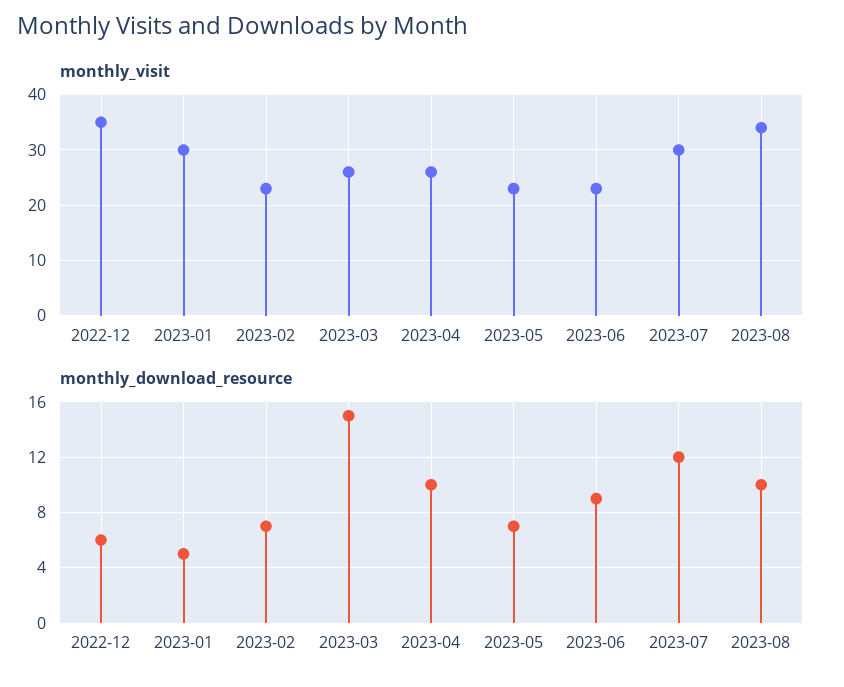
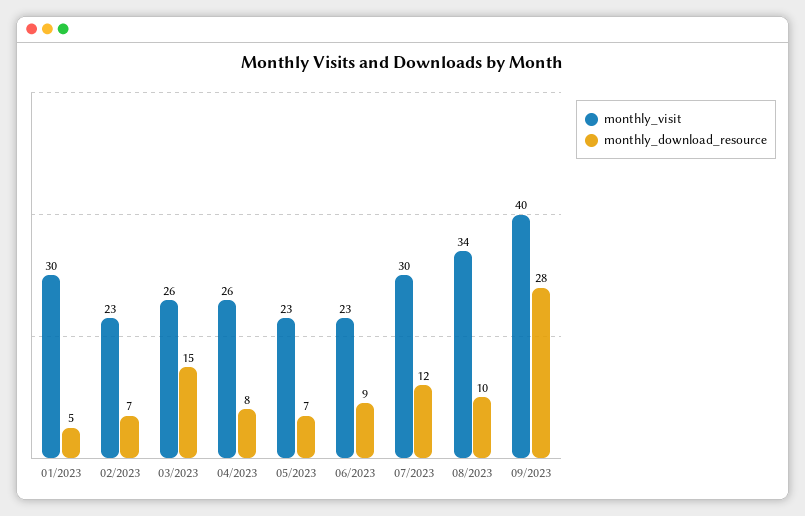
monthly_visit, 2022-12: 35 -> none
monthly_download_resource, 2022-12: 6 -> none
monthly_download_resource, 2023-04: 10 -> 8
monthly_visit, 09/2023: none -> 40
monthly_download_resource, 09/2023: none -> 28

